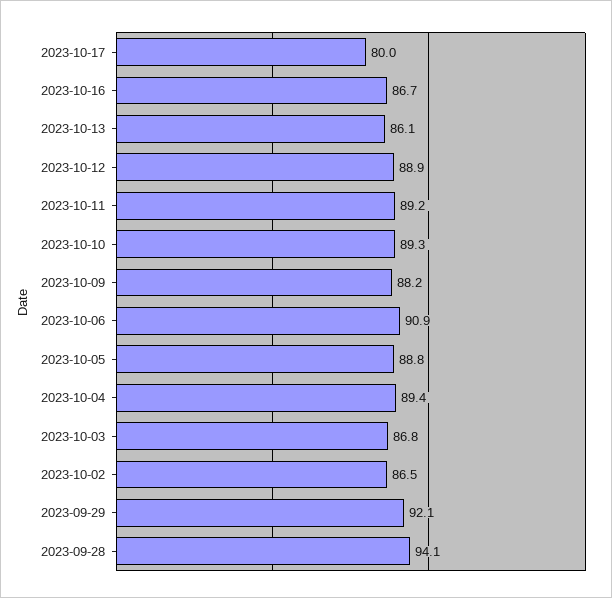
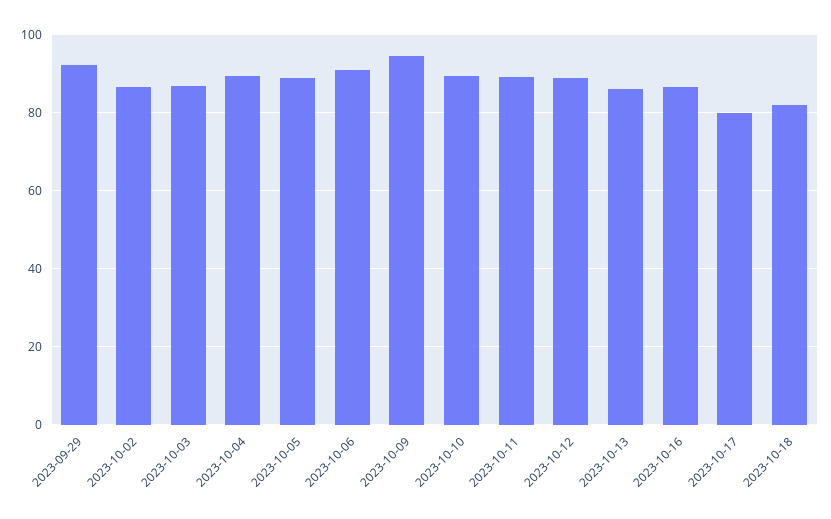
2023-10-09: 88.2 -> 94
2023-09-28: 94.1 -> none
2023-10-18: none -> 82

